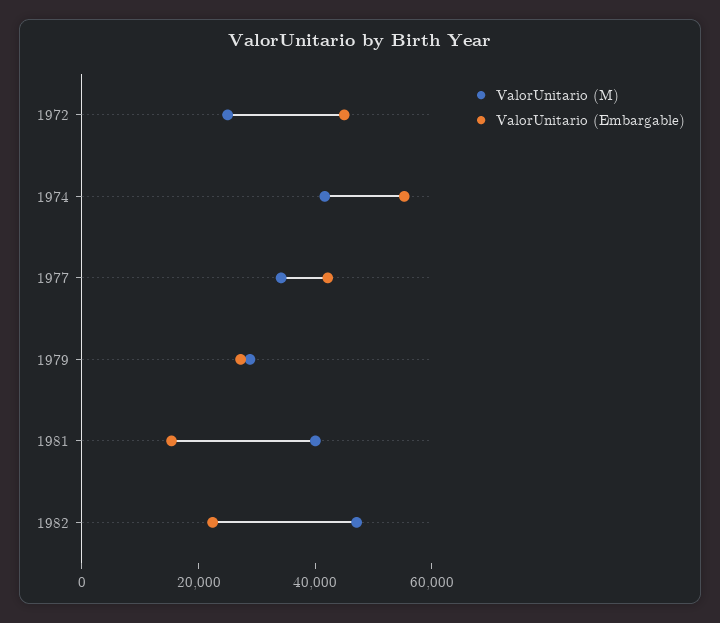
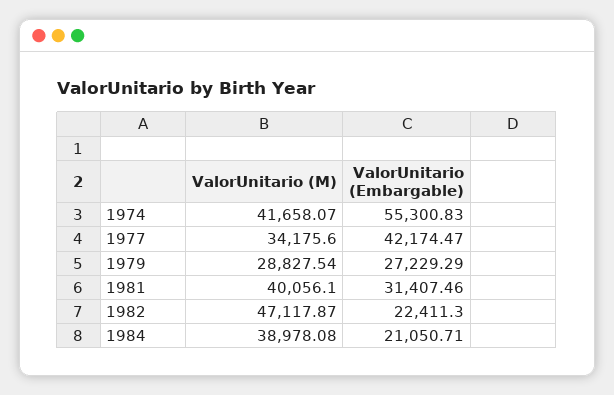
ValorUnitario (M), 1972: 25000 -> none
ValorUnitario (Embargable), 1972: 45000 -> none
ValorUnitario (Embargable), 1981: 15000 -> 31407.46
ValorUnitario (M), 1984: none -> 38978.08
ValorUnitario (Embargable), 1984: none -> 21050.71

